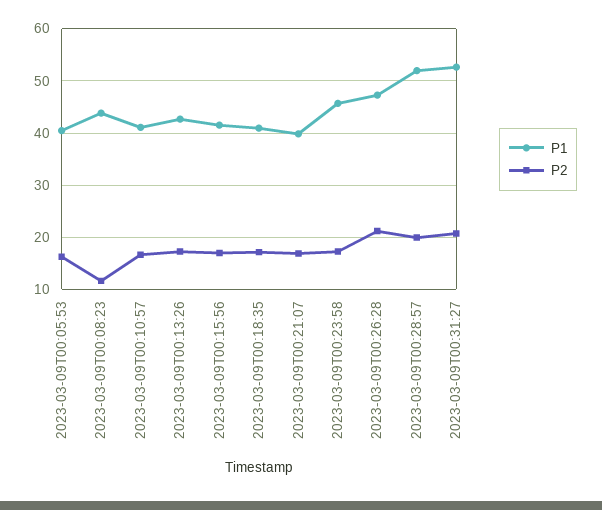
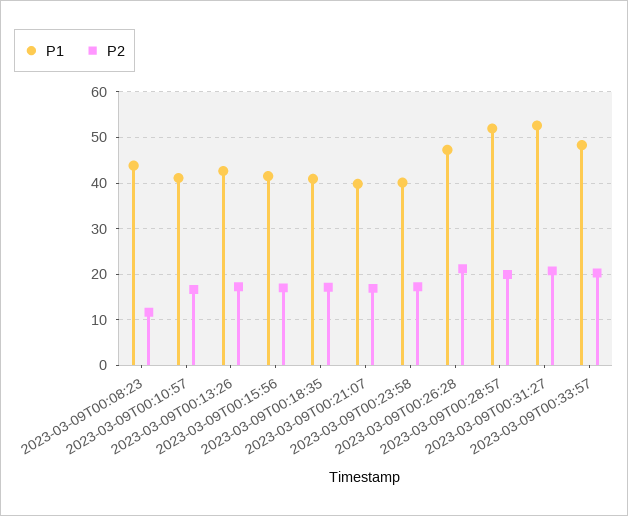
P1, 2023-03-09T00:05:53: 40 -> none
P2, 2023-03-09T00:05:53: 16 -> none
P1, 2023-03-09T00:23:58: 46 -> 40
P1, 2023-03-09T00:33:57: none -> 48
P2, 2023-03-09T00:33:57: none -> 20

